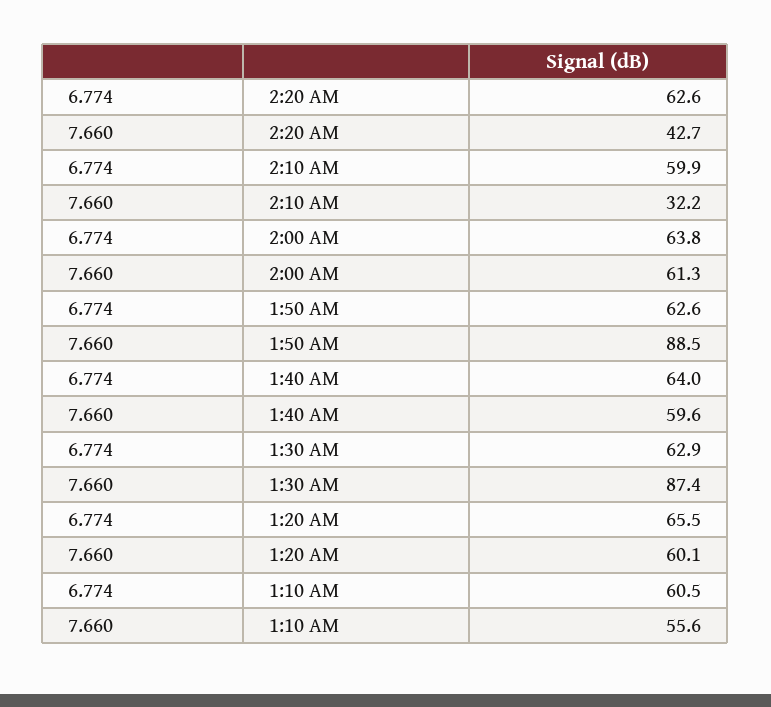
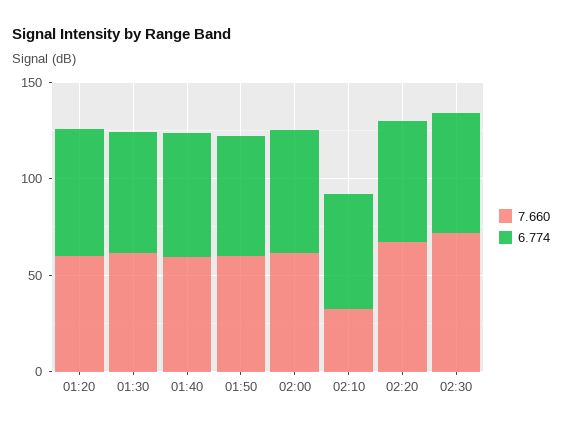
7.660, 2:20 AM: 42.7 -> 70
7.660, 1:50 AM: 88.5 -> 60
7.660, 1:30 AM: 87.4 -> 60
6.774, 1:10 AM: 60.5 -> none
7.660, 1:10 AM: 55.6 -> none
7.660, 02:30: none -> 70
6.774, 02:30: none -> 60

